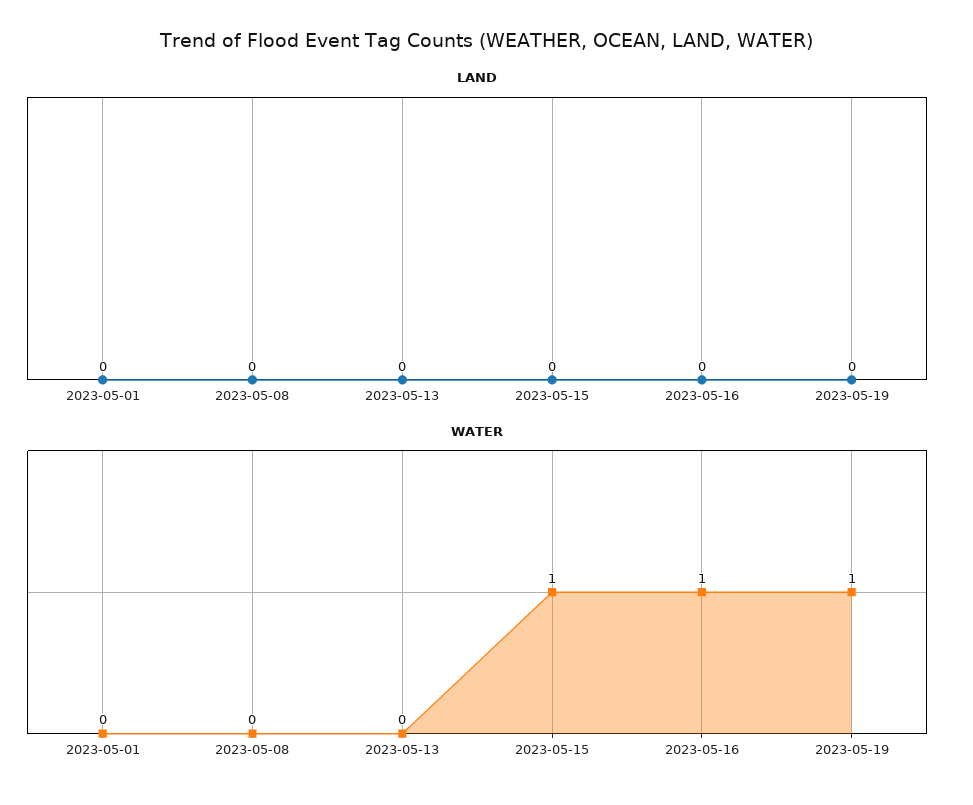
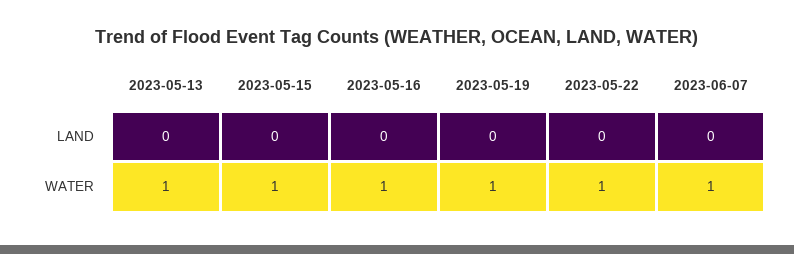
LAND, 2023-05-01: 0 -> none
LAND, 2023-05-08: 0 -> none
WATER, 2023-05-01: 0 -> none
WATER, 2023-05-08: 0 -> none
WATER, 2023-05-13: 0 -> 1
LAND, 2023-05-22: none -> 0
LAND, 2023-06-07: none -> 0
WATER, 2023-05-22: none -> 1
WATER, 2023-06-07: none -> 1

